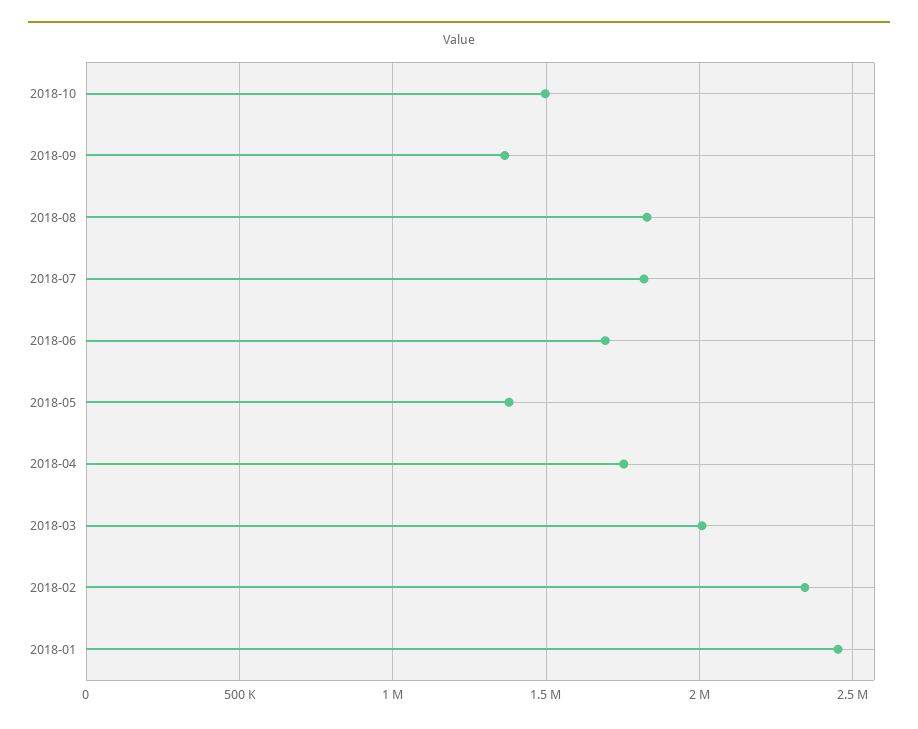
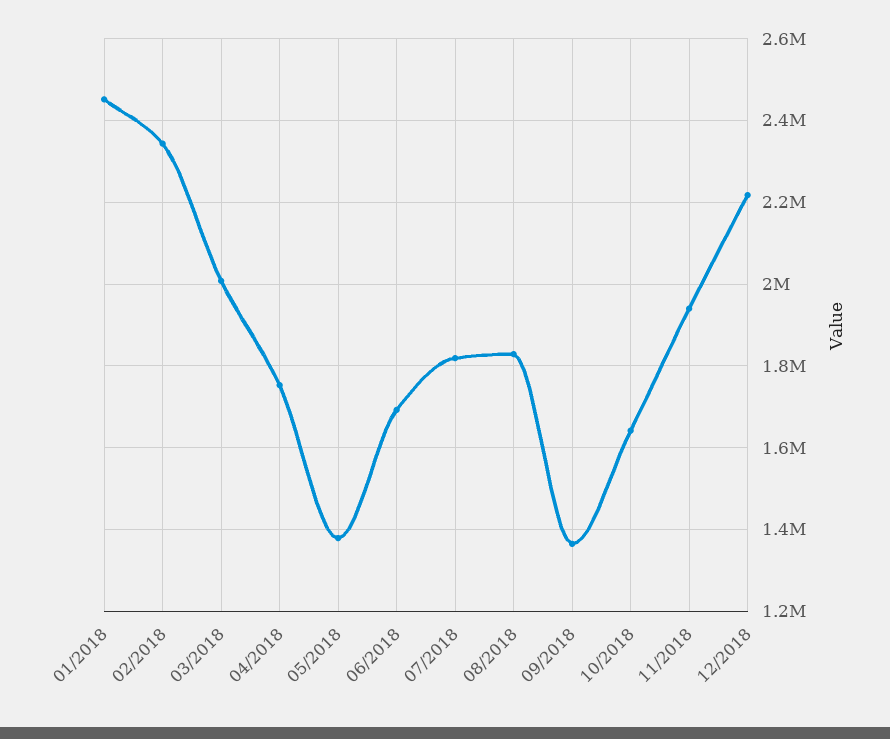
2018-10: 1500000 -> 1640000
11/2018: none -> 1940000
12/2018: none -> 2220000

